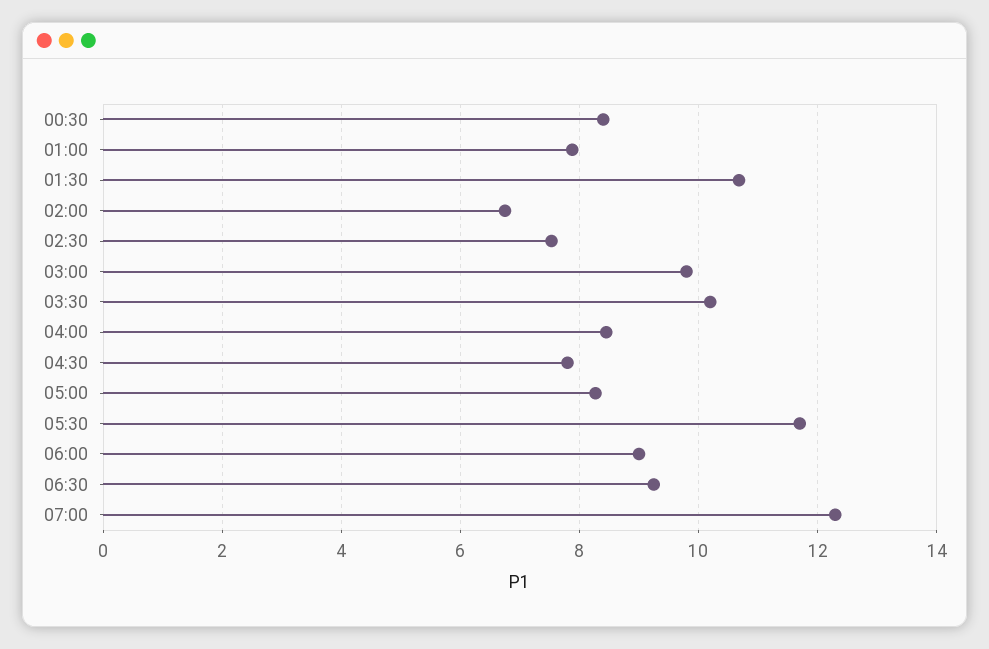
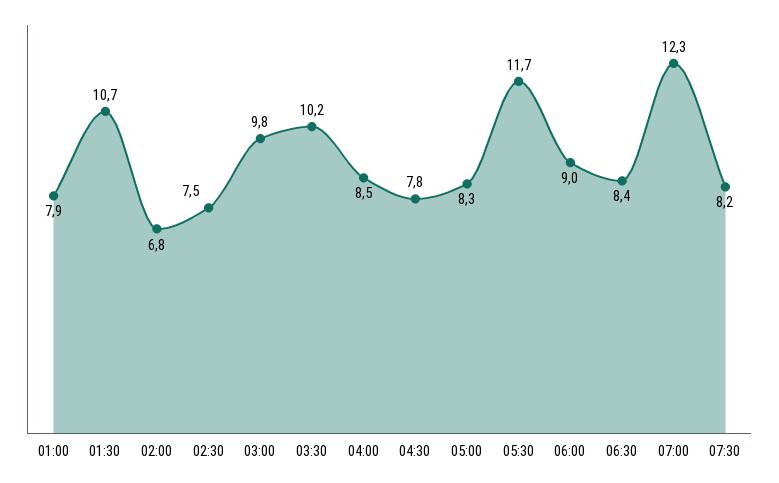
00:30: 8.4 -> none
06:30: 9.2 -> 8.4
07:30: none -> 8.2

